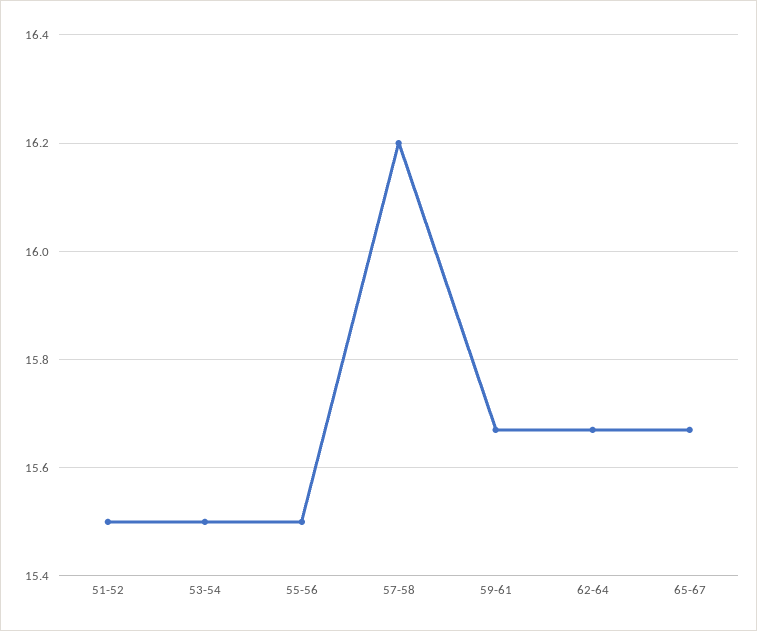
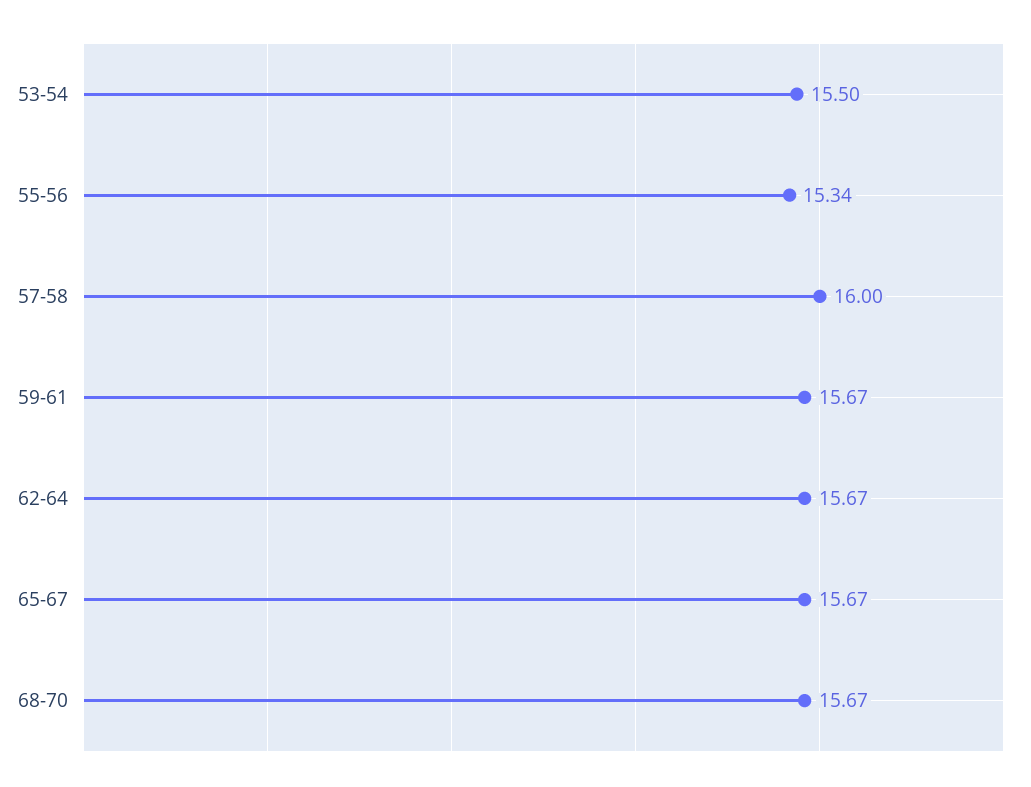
51-52: 15.5 -> none
55-56: 15.5 -> 15.34
57-58: 16.2 -> 16
68-70: none -> 15.67

